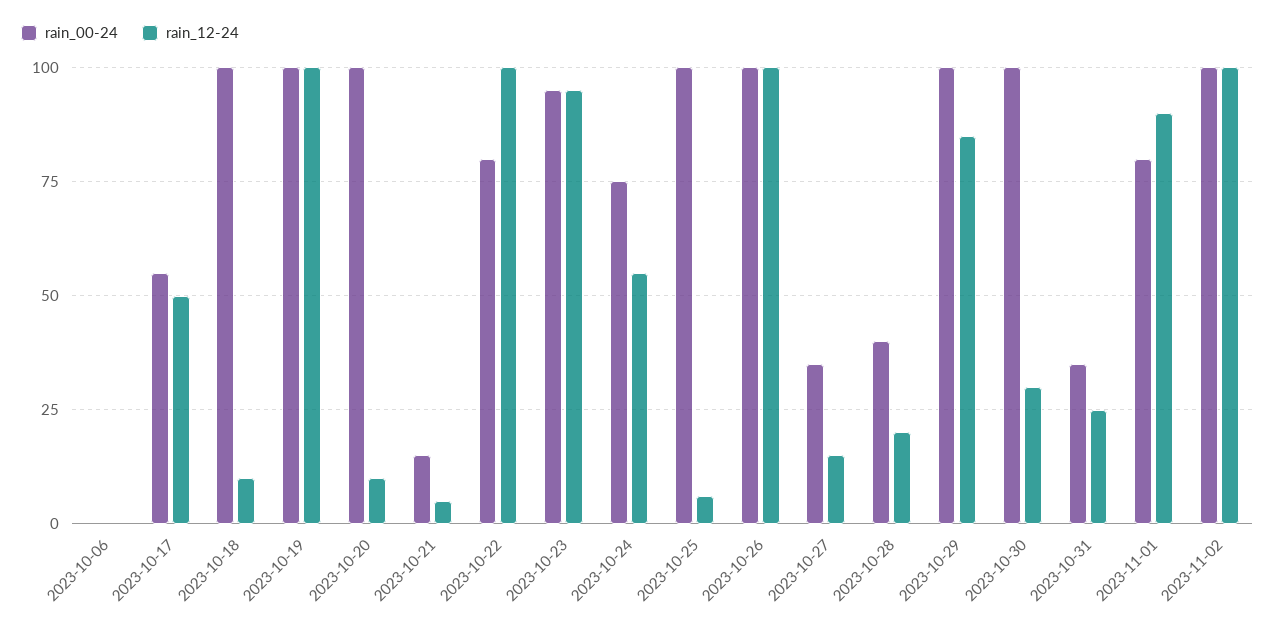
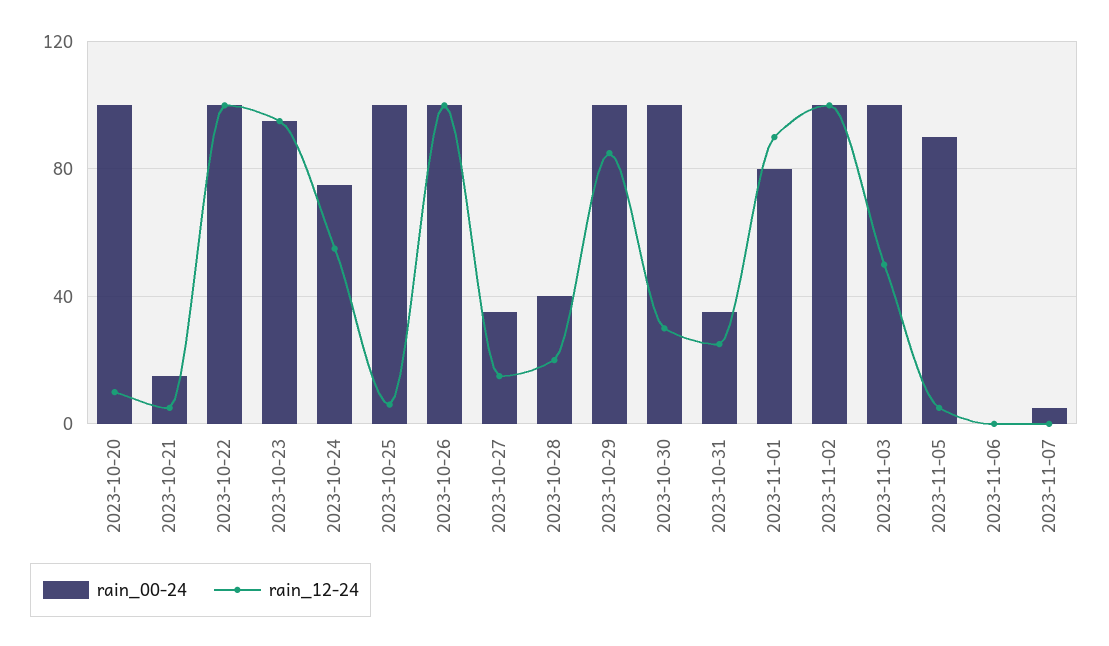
rain_00-24, 2023-10-06: 0 -> none
rain_12-24, 2023-10-06: 0 -> none
rain_00-24, 2023-10-17: 55 -> none
rain_12-24, 2023-10-17: 50 -> none
rain_00-24, 2023-10-18: 100 -> none
rain_12-24, 2023-10-18: 10 -> none
rain_00-24, 2023-10-19: 100 -> none
rain_12-24, 2023-10-19: 100 -> none
rain_00-24, 2023-10-22: 80 -> 100
rain_00-24, 2023-11-03: none -> 100
rain_12-24, 2023-11-03: none -> 50
rain_00-24, 2023-11-05: none -> 90
rain_12-24, 2023-11-05: none -> 5
rain_00-24, 2023-11-06: none -> 0
rain_12-24, 2023-11-06: none -> 0
rain_00-24, 2023-11-07: none -> 5
rain_12-24, 2023-11-07: none -> 0

